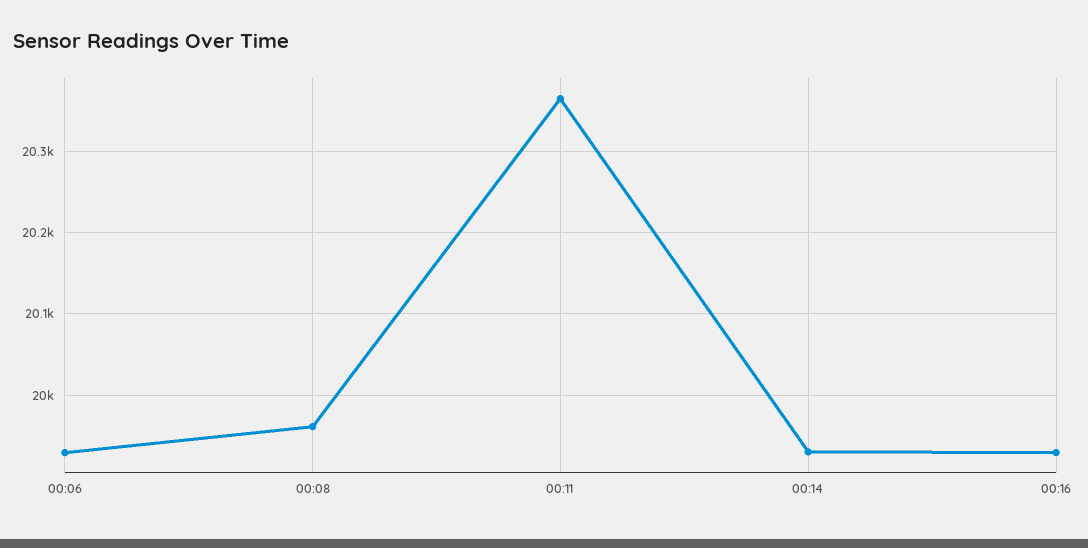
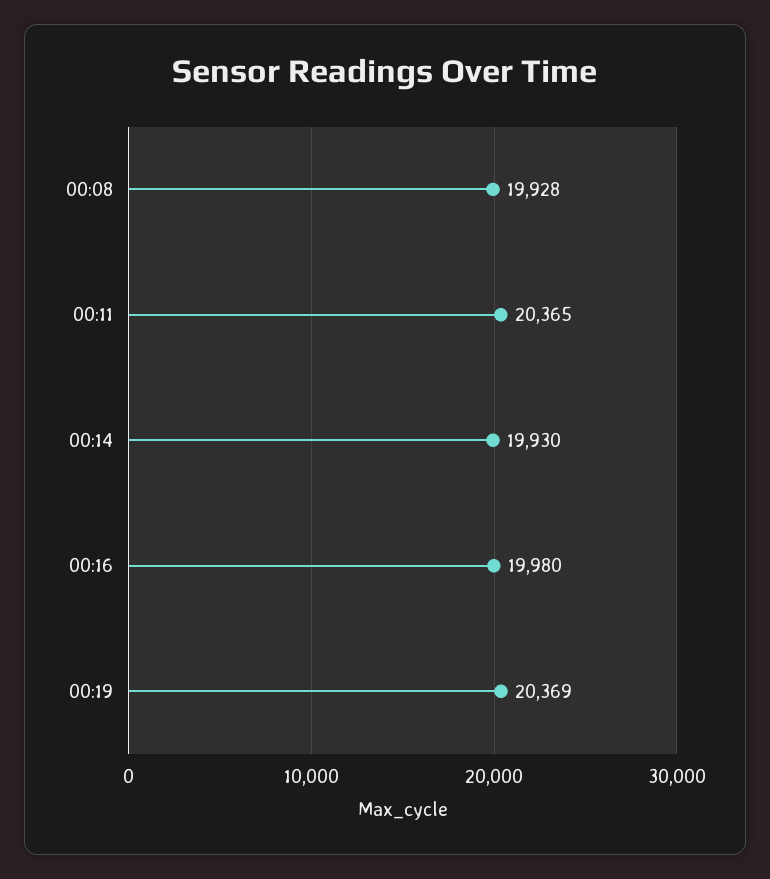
00:06: 19930 -> none
00:08: 19960 -> 19928
00:16: 19930 -> 19980
00:19: none -> 20369

